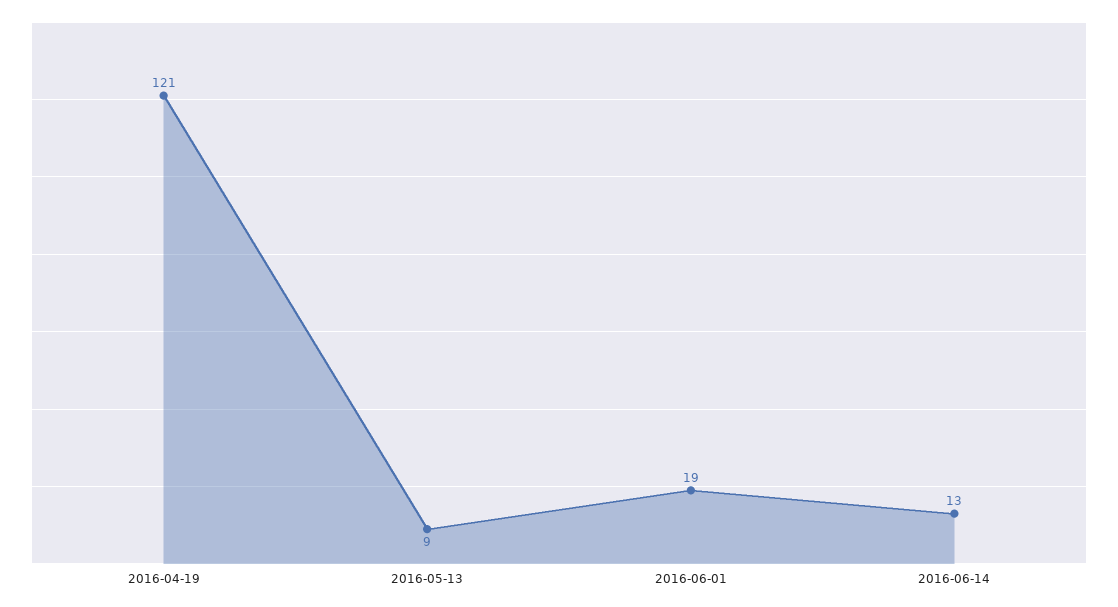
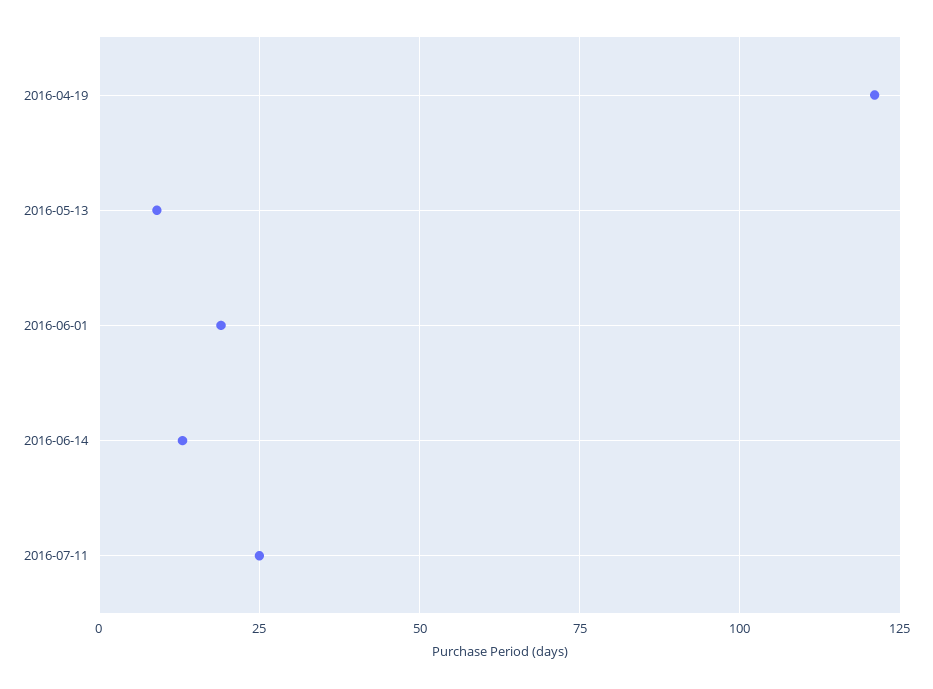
2016-07-11: none -> 25

